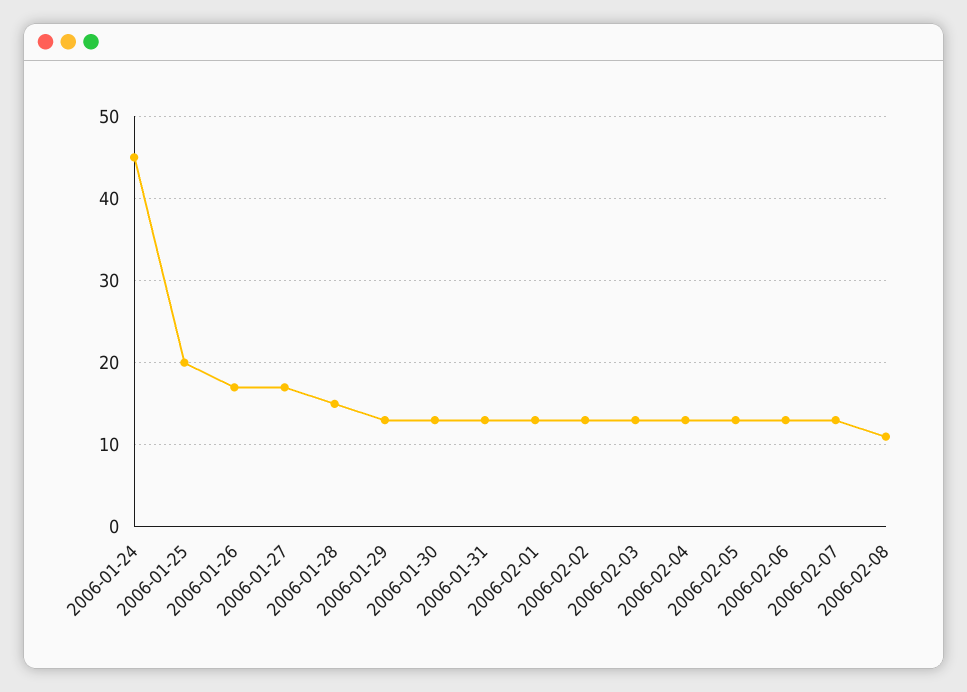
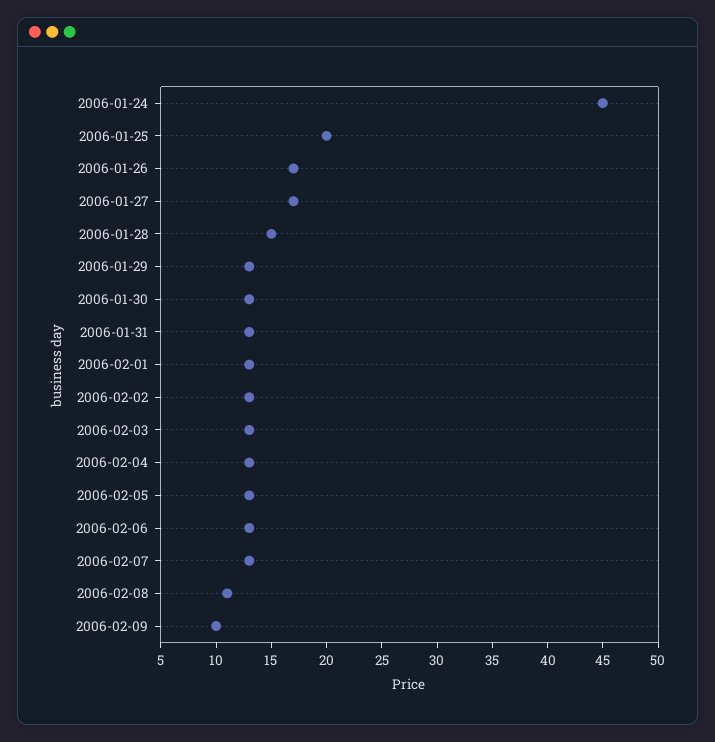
2006-02-09: none -> 10

